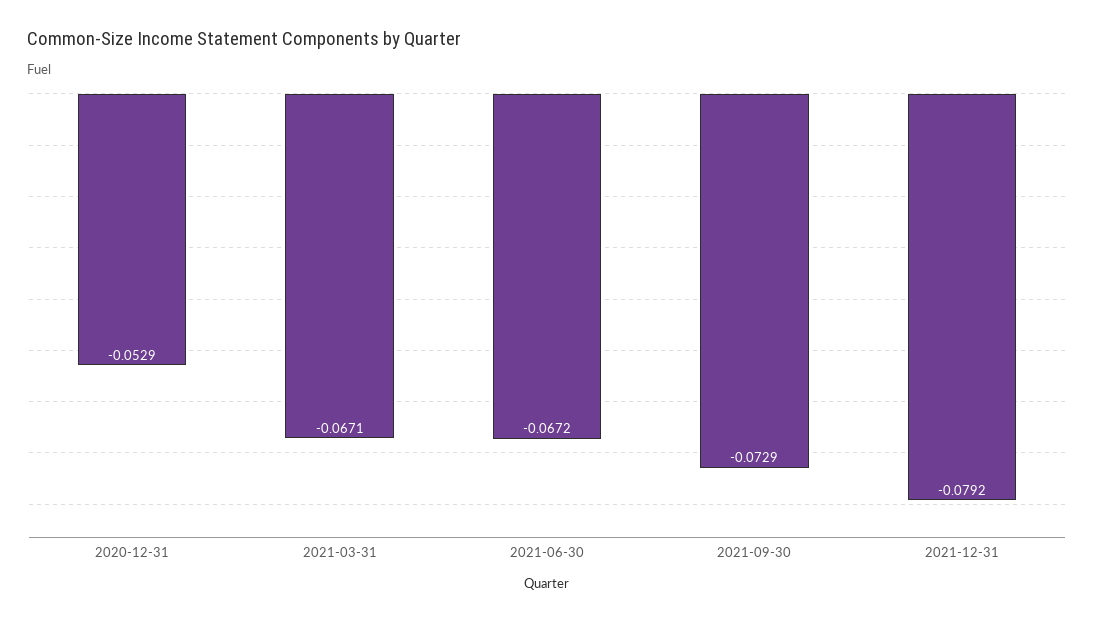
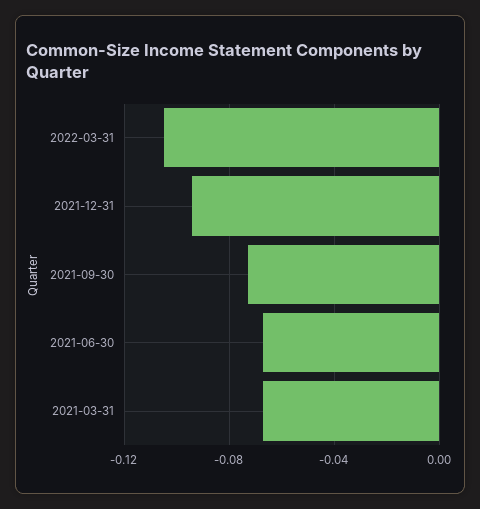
2020-12-31: -0.0529 -> none
2021-12-31: -0.0792 -> -0.095
2022-03-31: none -> -0.105

